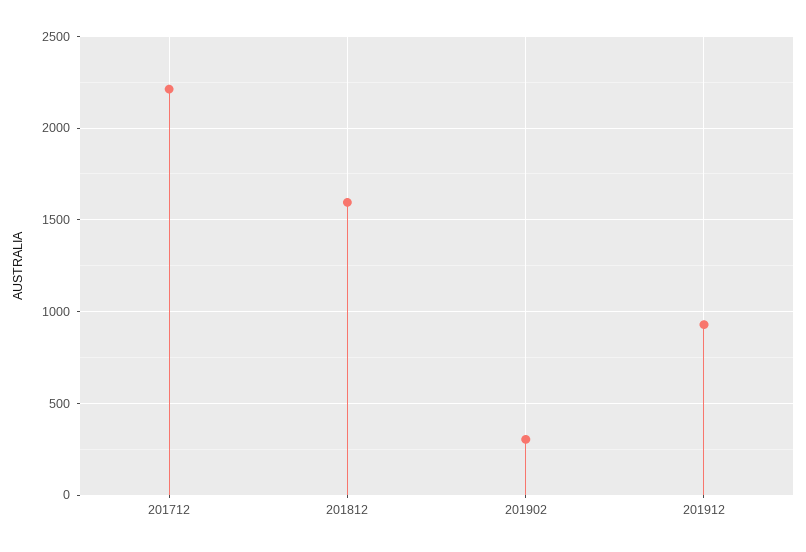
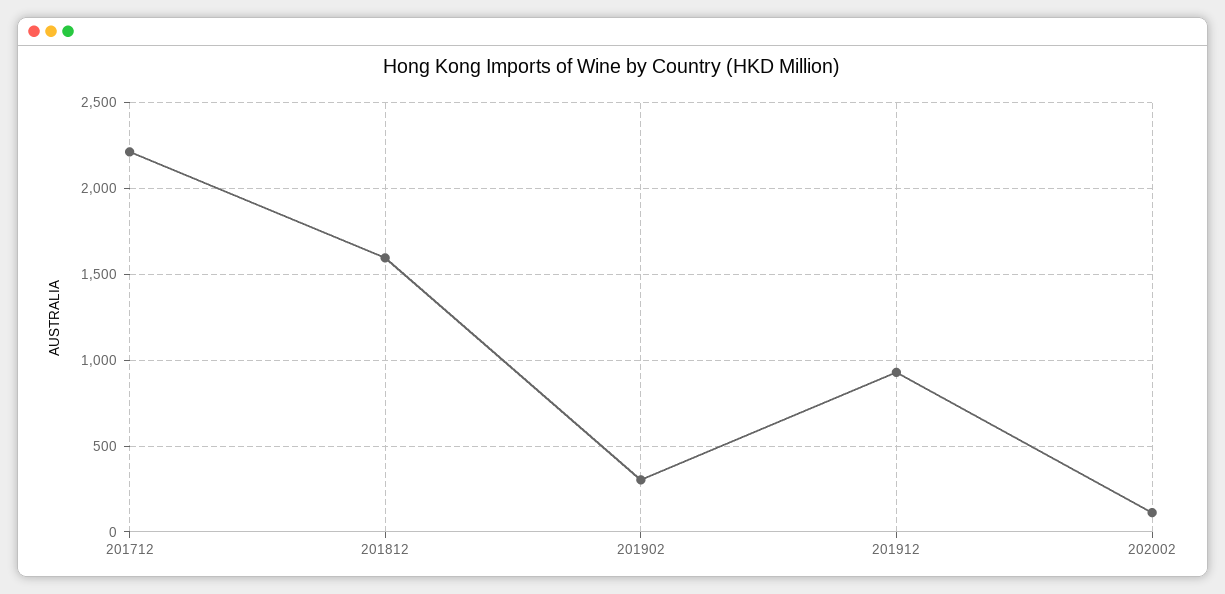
202002: none -> 100

